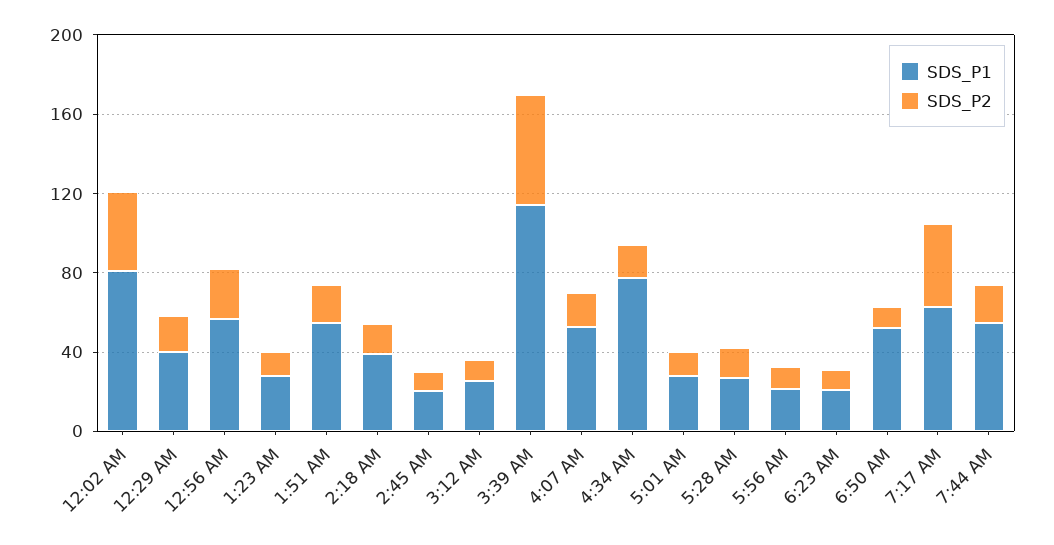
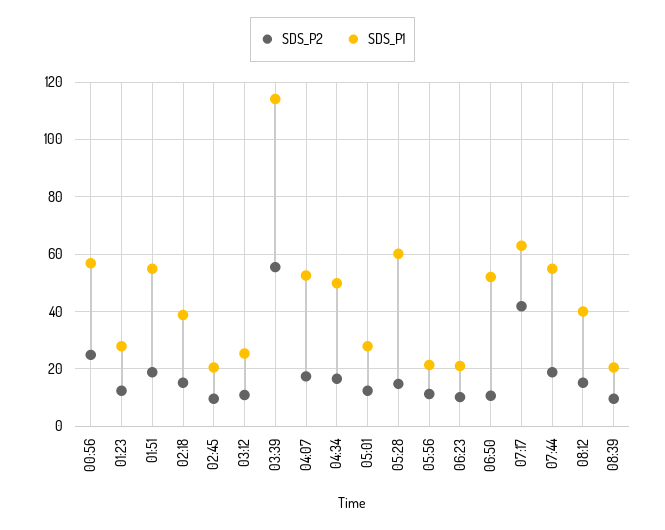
SDS_P1, 12:02 AM: 80 -> none
SDS_P2, 12:02 AM: 40 -> none
SDS_P1, 12:29 AM: 40 -> none
SDS_P2, 12:29 AM: 20 -> none
SDS_P1, 4:34 AM: 80 -> 50
SDS_P1, 5:28 AM: 30 -> 60
SDS_P2, 08:12: none -> 15
SDS_P1, 08:12: none -> 40
SDS_P2, 08:39: none -> 10
SDS_P1, 08:39: none -> 20

